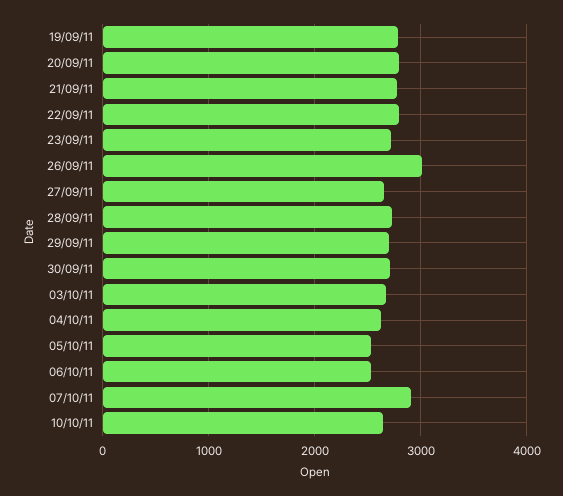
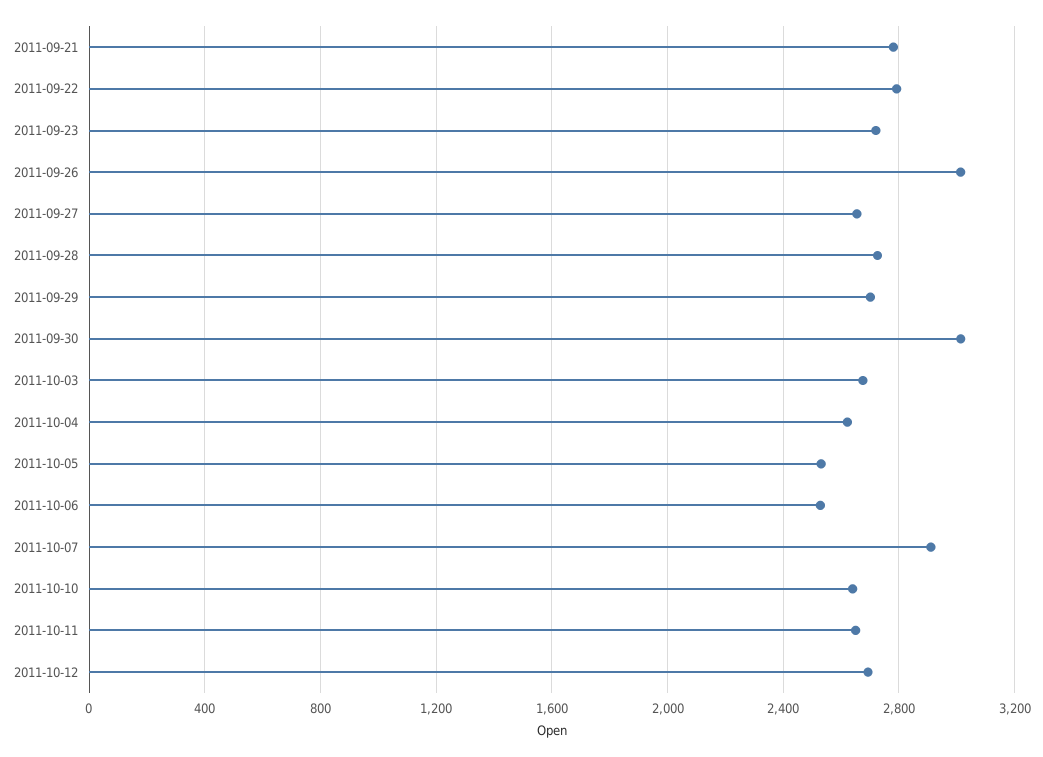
19/09/11: 2800 -> none
20/09/11: 2800 -> none
30/09/11: 2700 -> 3000
2011-10-11: none -> 2650
2011-10-12: none -> 2700

